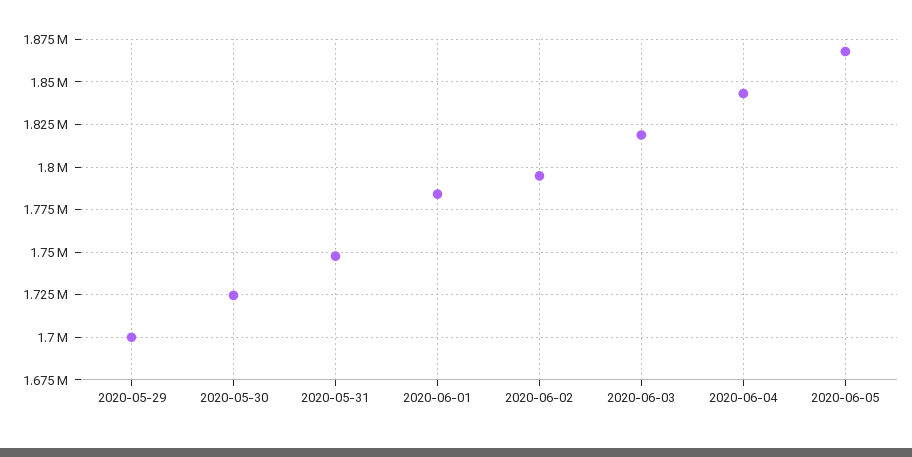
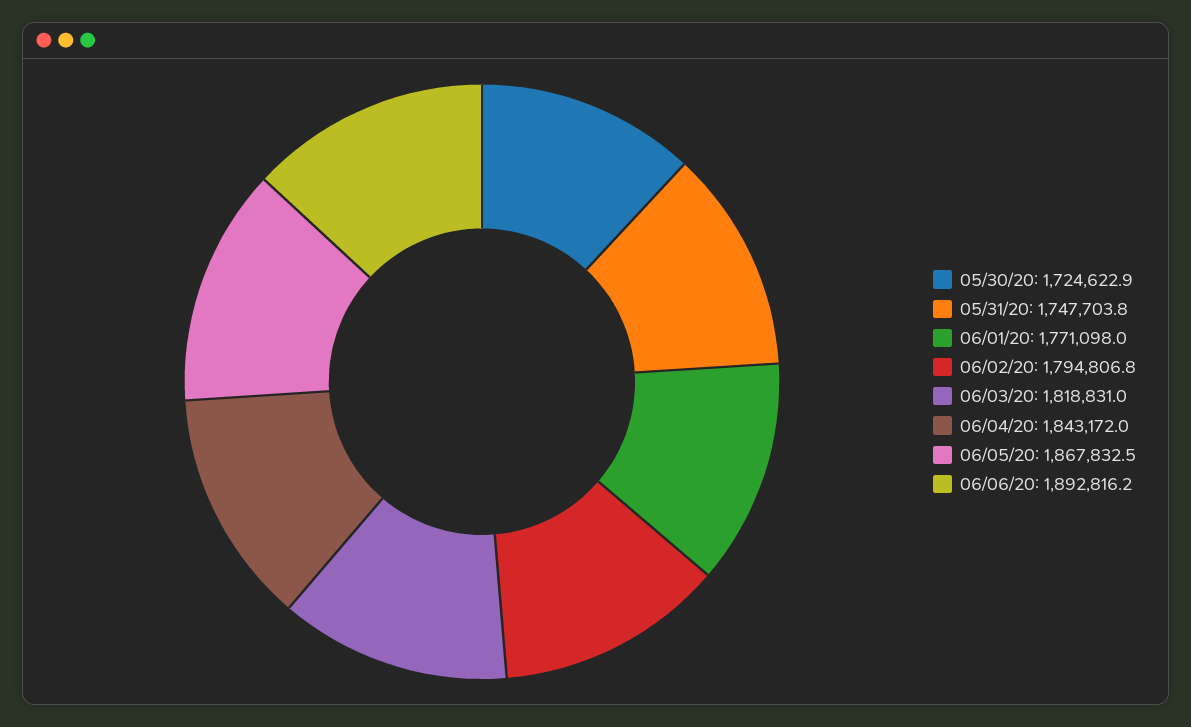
2020-05-29: 1700000 -> none
2020-06-01: 1785000 -> 1771098
06/06/20: none -> 1892816.2

